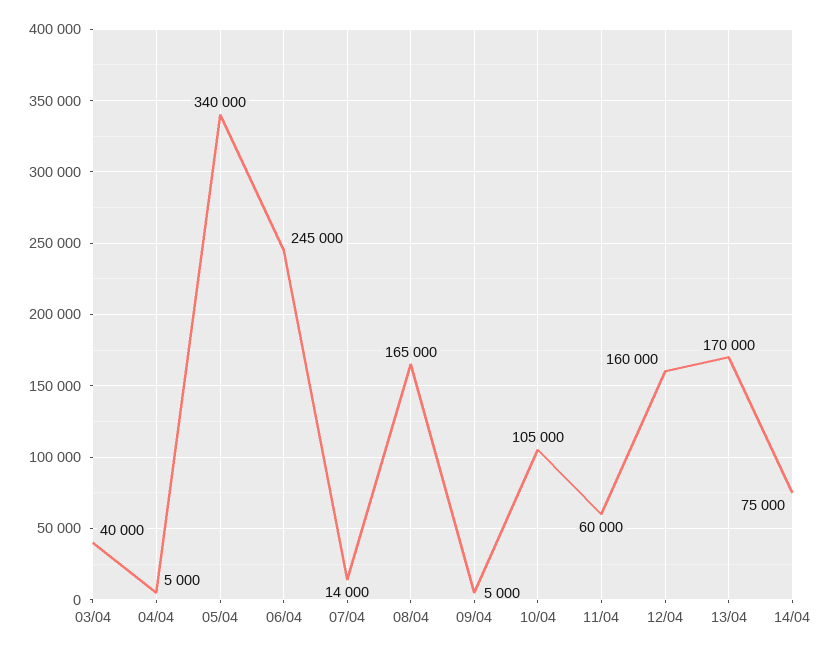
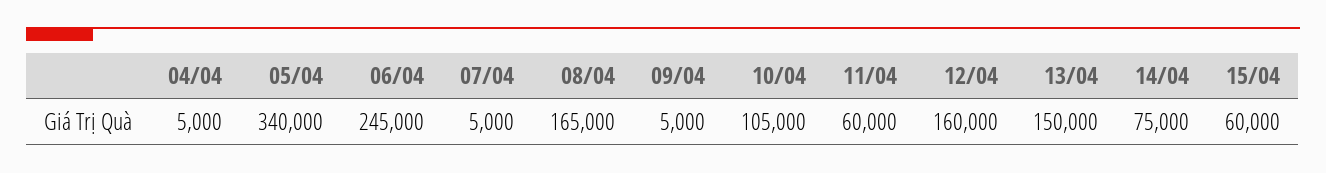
03/04: 40000 -> none
07/04: 14000 -> 5000
13/04: 170000 -> 150000
15/04: none -> 60000

